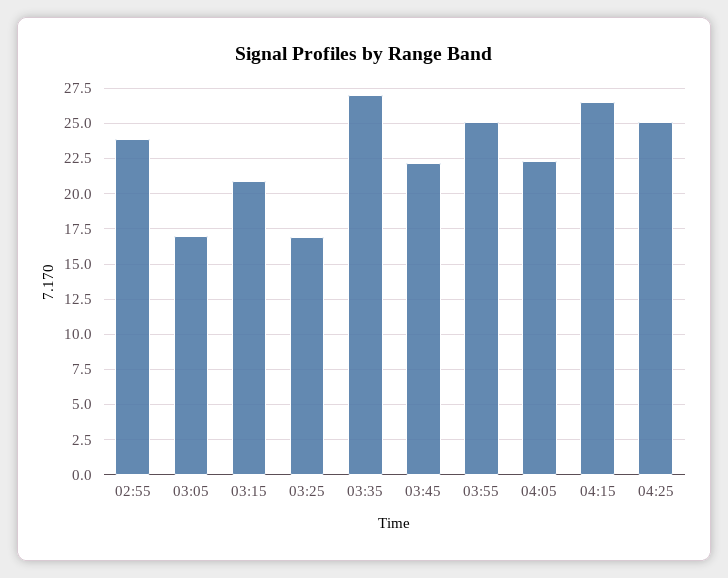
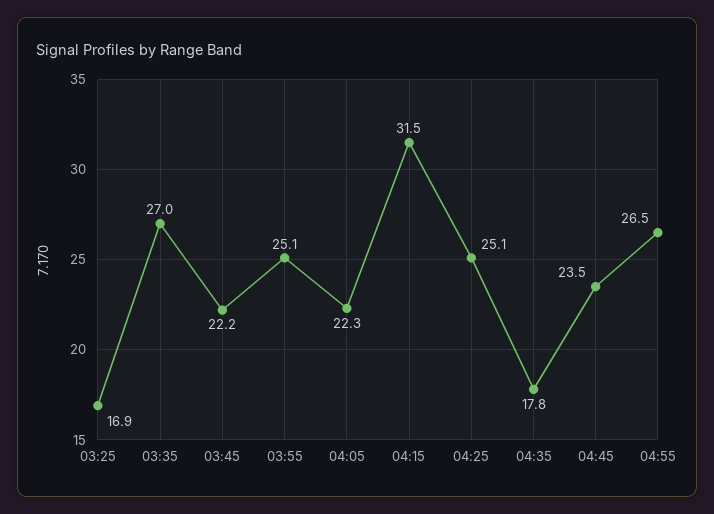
02:55: 24 -> none
03:05: 17 -> none
03:15: 21 -> none
04:15: 26.5 -> 31.5
04:35: none -> 17.8
04:45: none -> 23.5
04:55: none -> 26.5

